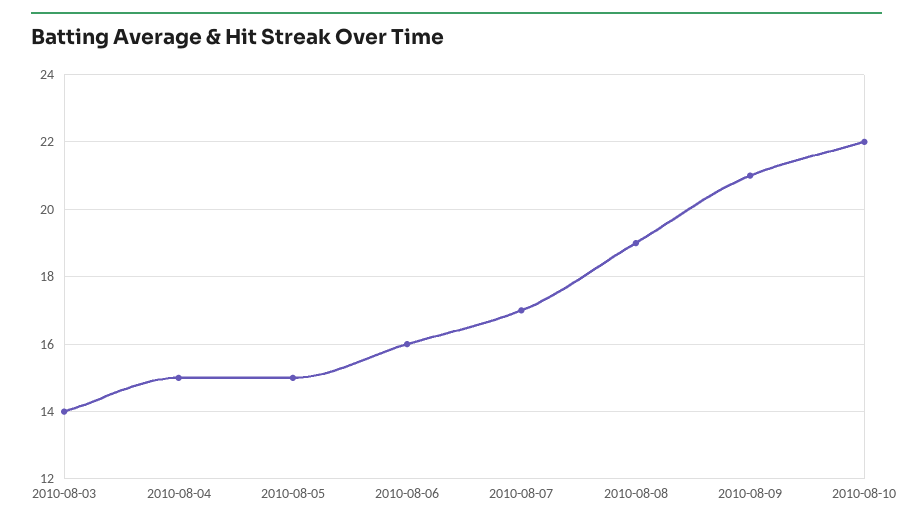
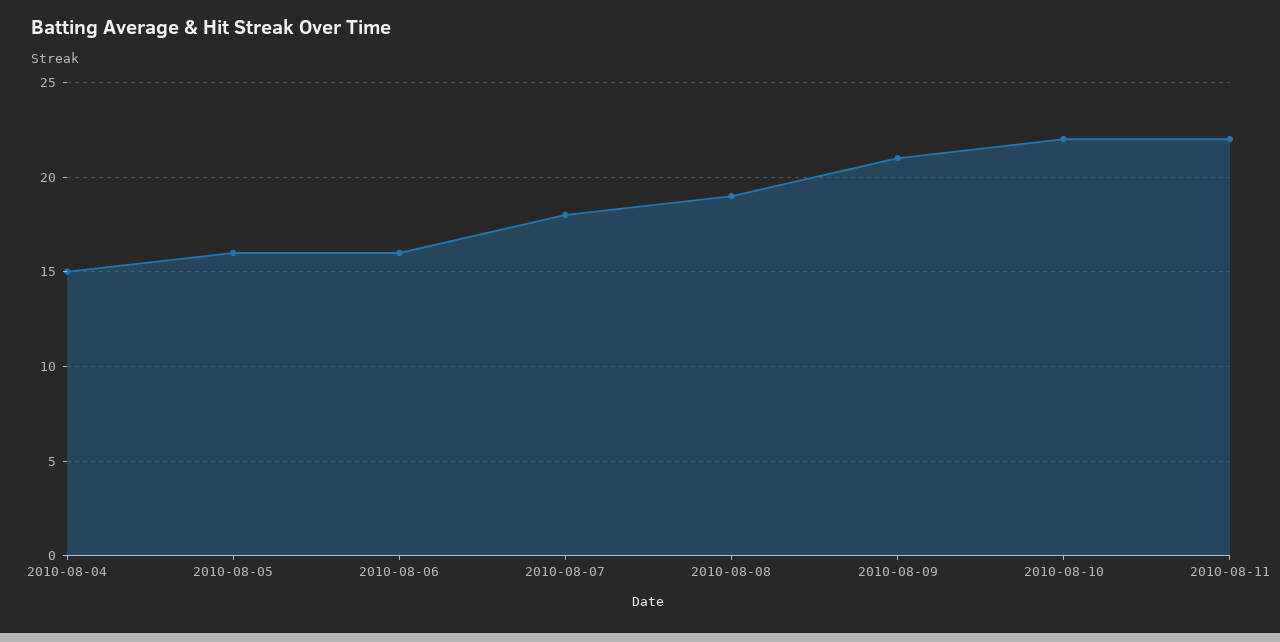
2010-08-03: 14 -> none
2010-08-05: 15 -> 16
2010-08-07: 17 -> 18
2010-08-11: none -> 22

